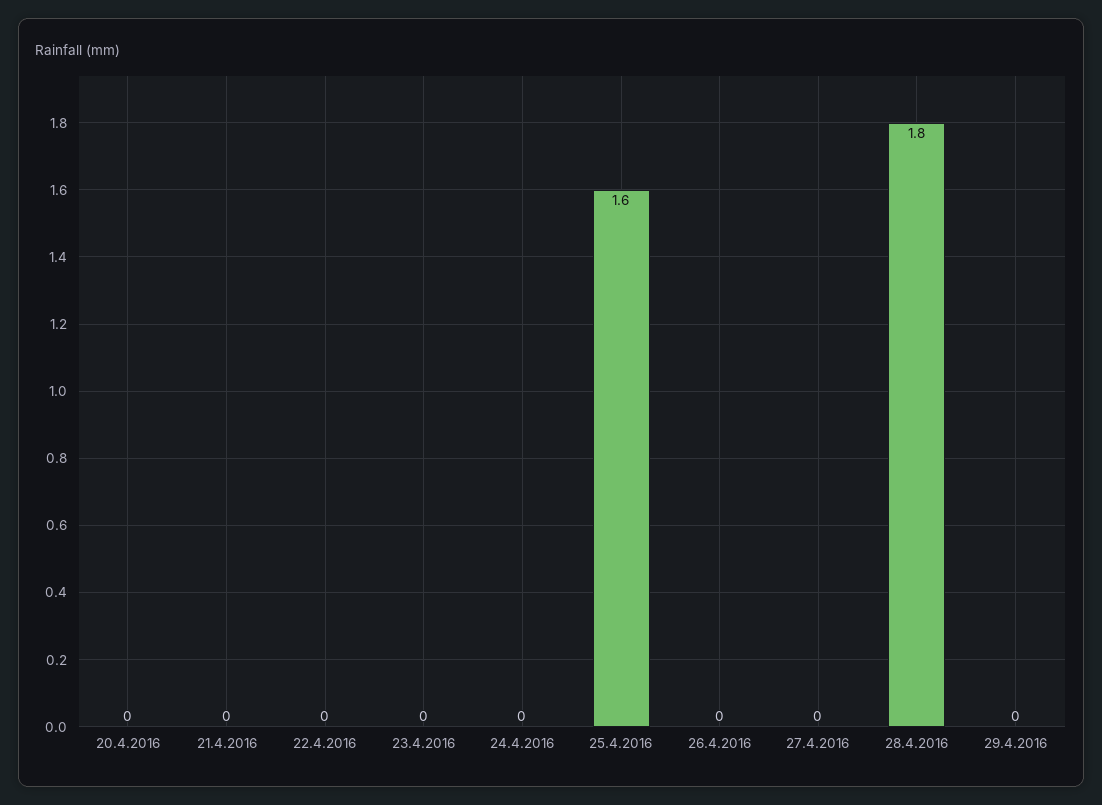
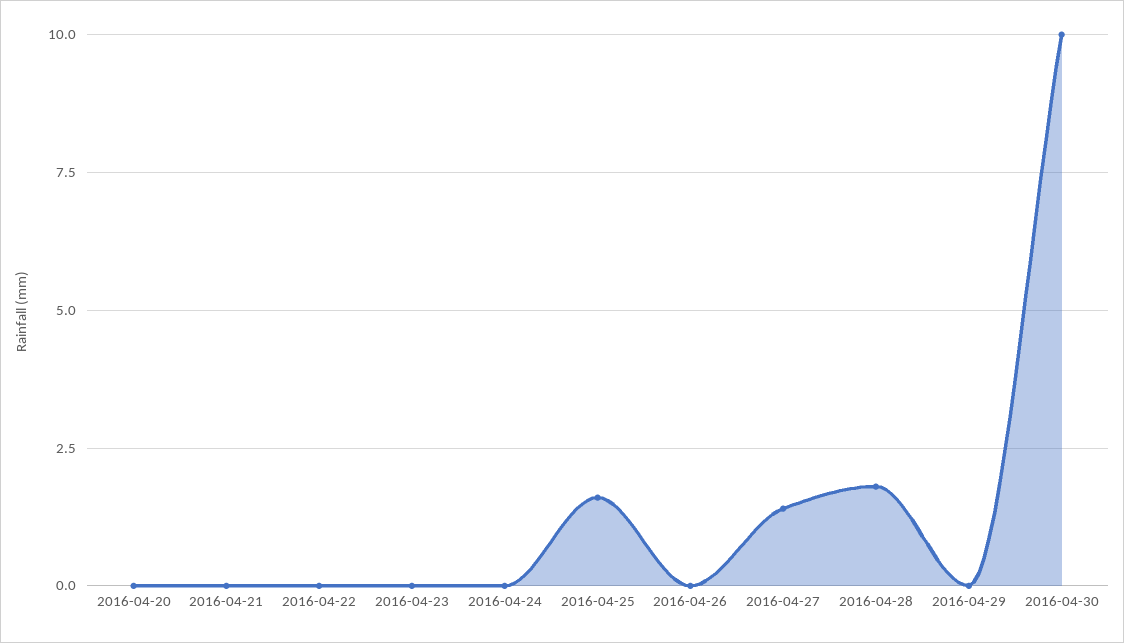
27.4.2016: 0 -> 1.5
2016-04-30: none -> 10

